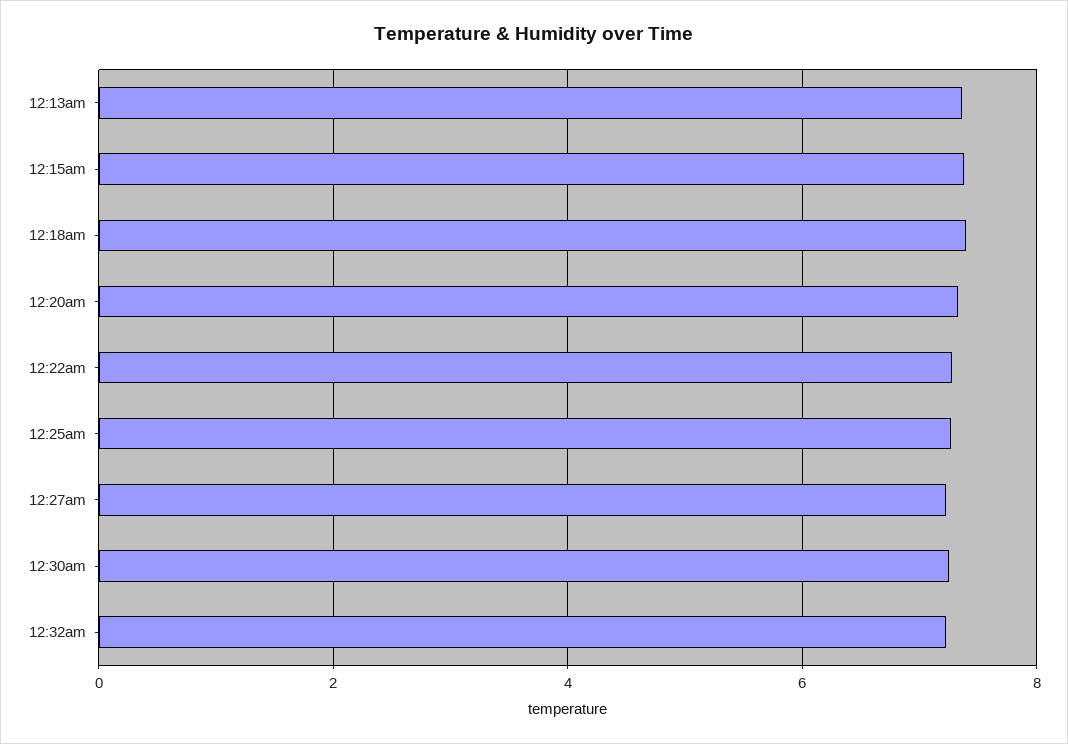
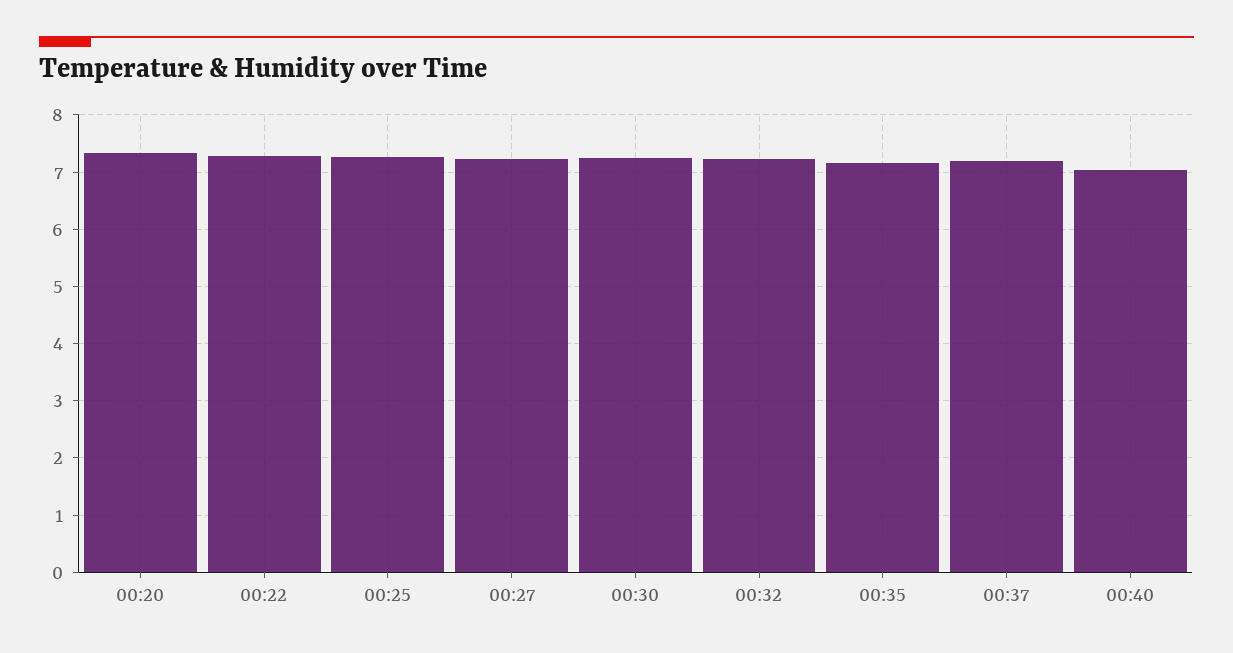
12:13am: 7.4 -> none
12:15am: 7.4 -> none
12:18am: 7.4 -> none
00:35: none -> 7.2
00:37: none -> 7.2
00:40: none -> 7

